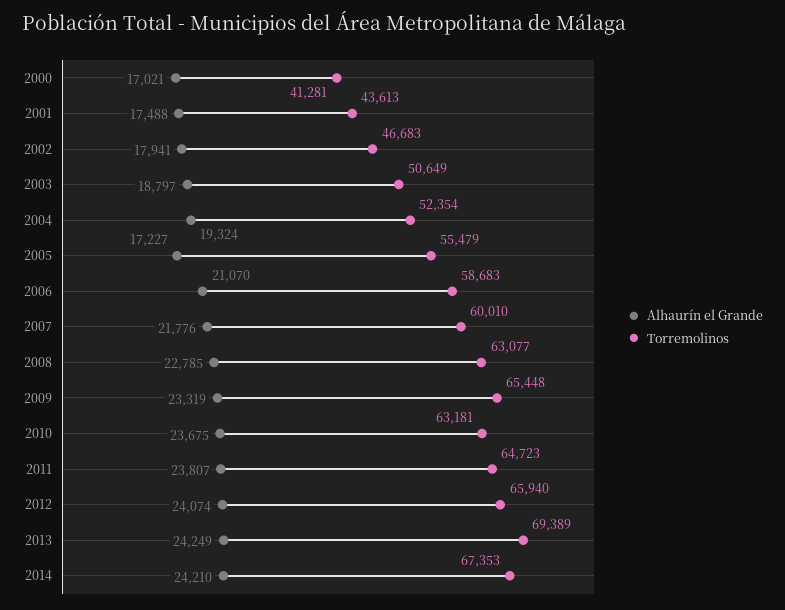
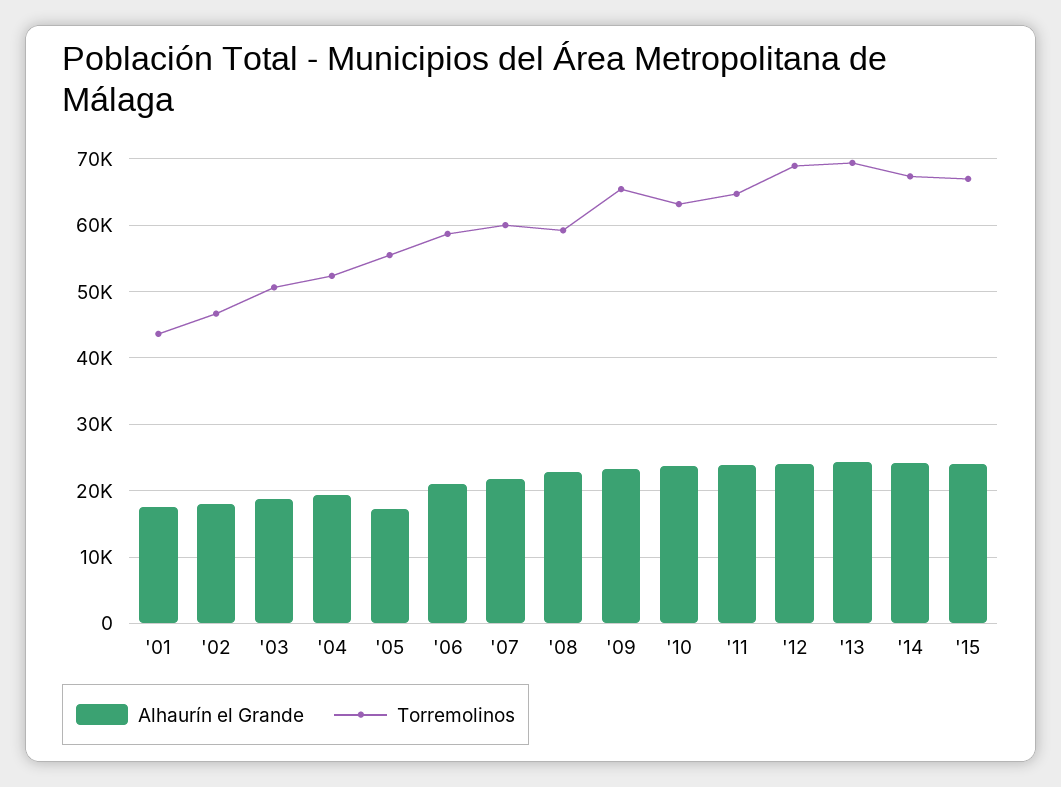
Alhaurín el Grande, 2000: 17021 -> none
Torremolinos, 2000: 41281 -> none
Torremolinos, 2008: 63077 -> 59000
Torremolinos, 2012: 65940 -> 69000
Alhaurín el Grande, '15: none -> 24000
Torremolinos, '15: none -> 67000

